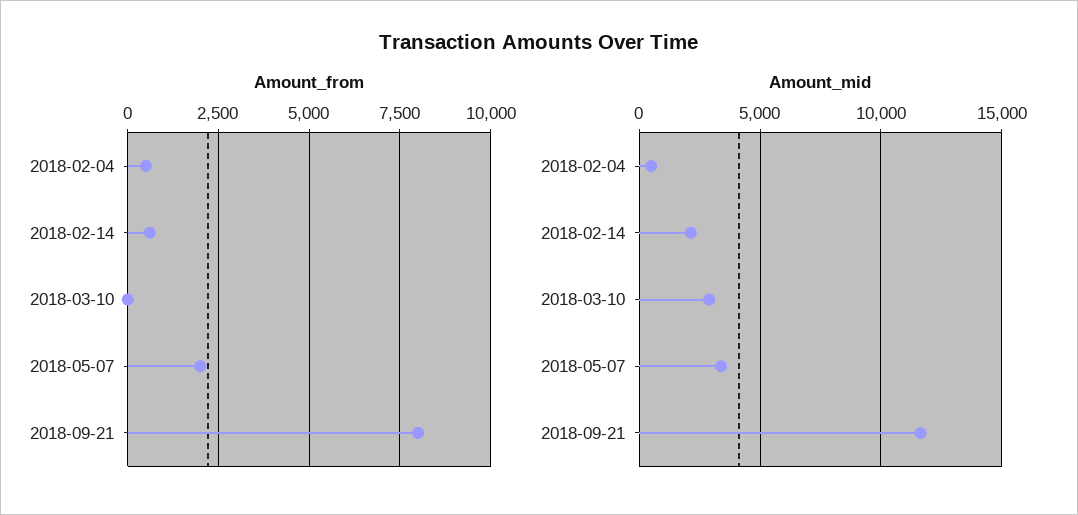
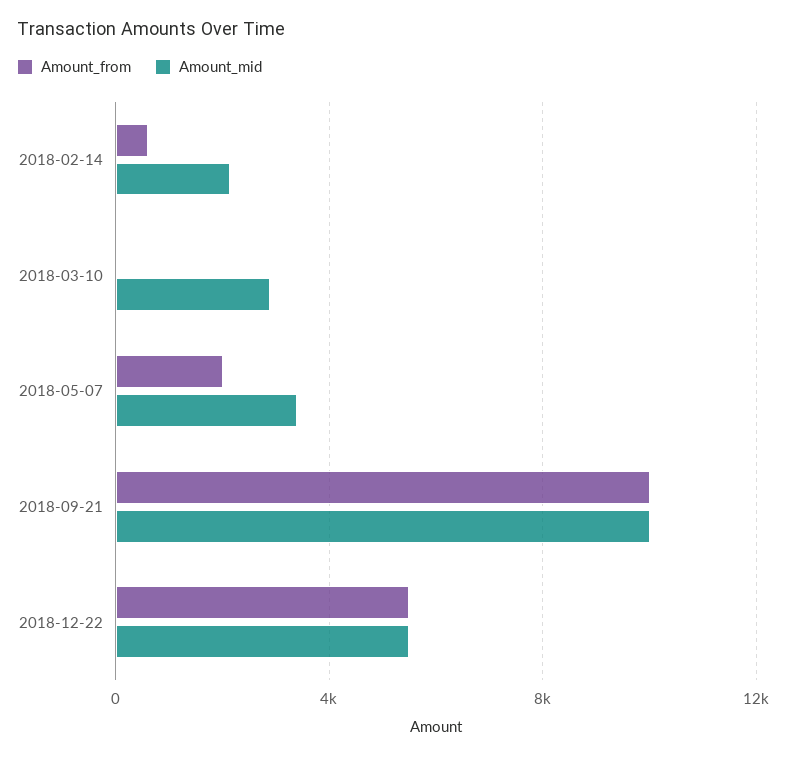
Amount_from, 2018-02-04: 500 -> none
Amount_from, 2018-09-21: 8000 -> 10000
Amount_mid, 2018-02-04: 500 -> none
Amount_mid, 2018-09-21: 11500 -> 10000
Amount_from, 2018-12-22: none -> 5500
Amount_mid, 2018-12-22: none -> 5500

